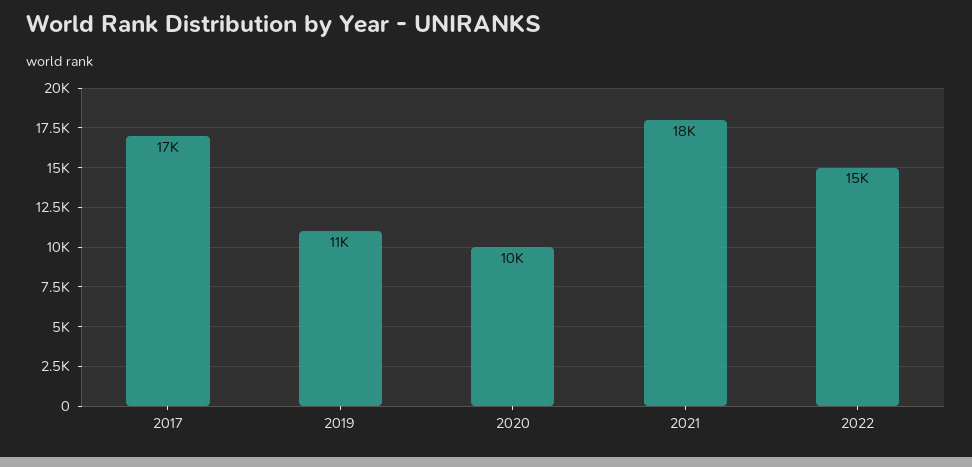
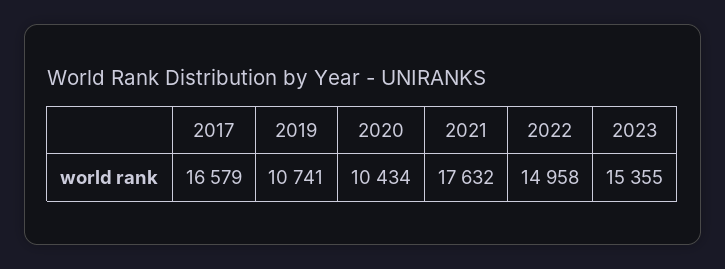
2023: none -> 15355

